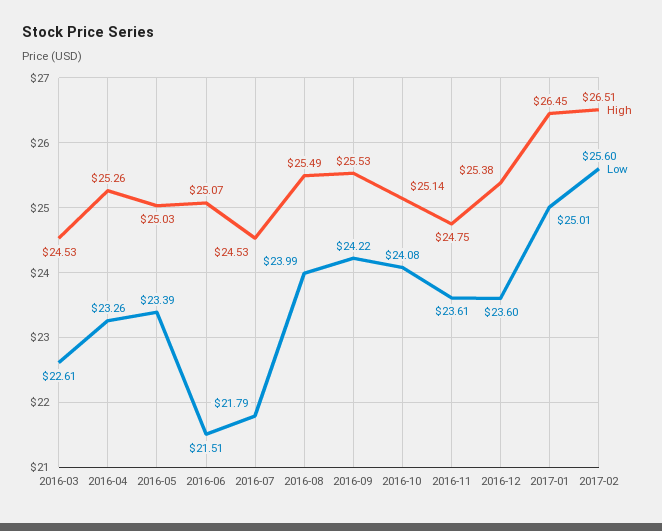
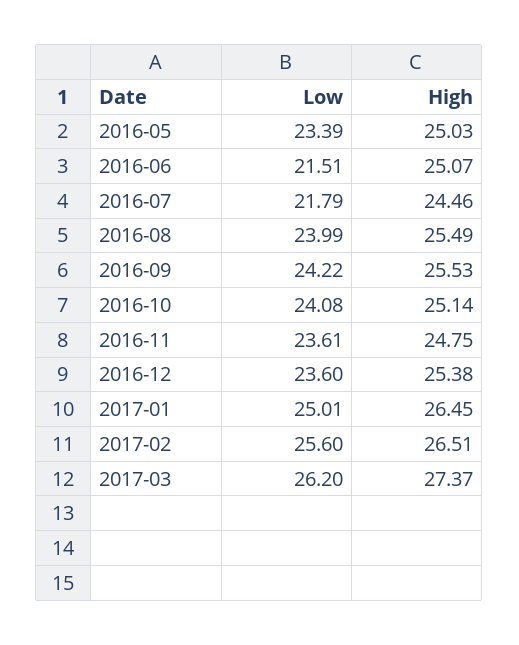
High, 2016-03: 24.53 -> none
Low, 2016-03: 22.61 -> none
High, 2016-04: 25.26 -> none
Low, 2016-04: 23.26 -> none
High, 2016-07: 24.53 -> 24.46
Low, 2017-03: none -> 26.2
High, 2017-03: none -> 27.37

